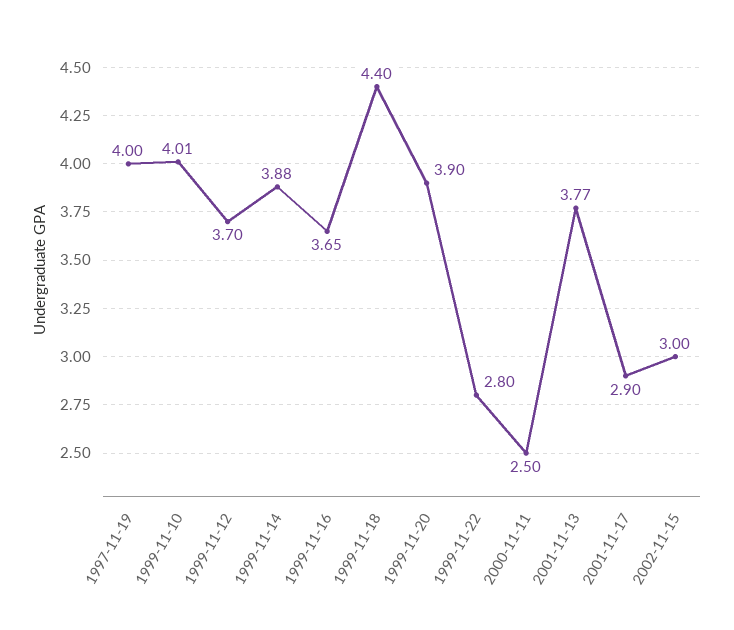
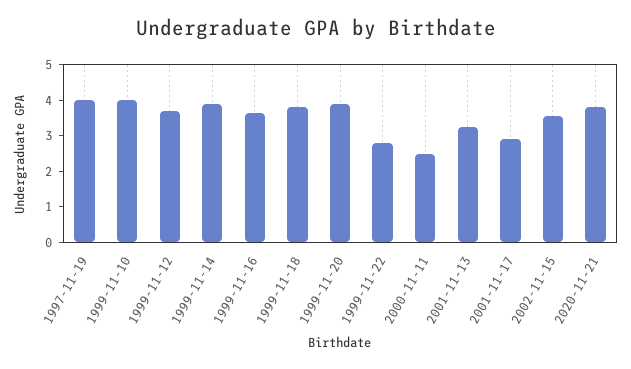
1999-11-18: 4.4 -> 3.75
2001-11-13: 3.77 -> 3.25
2002-11-15: 3 -> 3.5
2020-11-21: none -> 3.75

